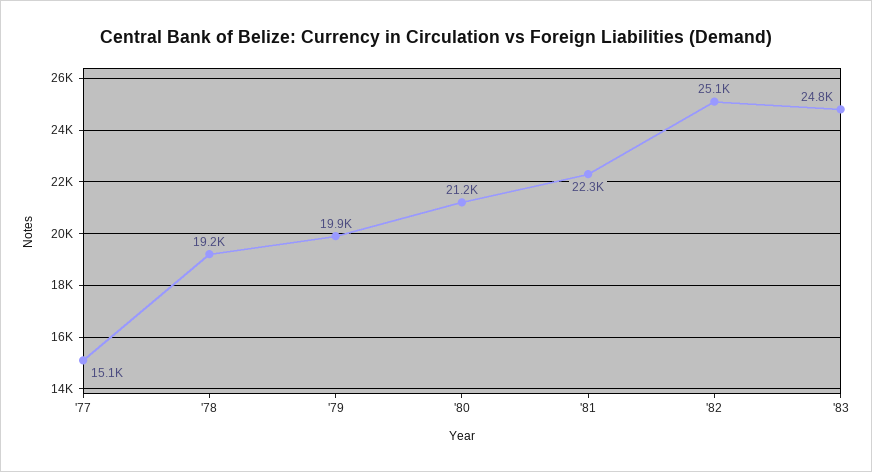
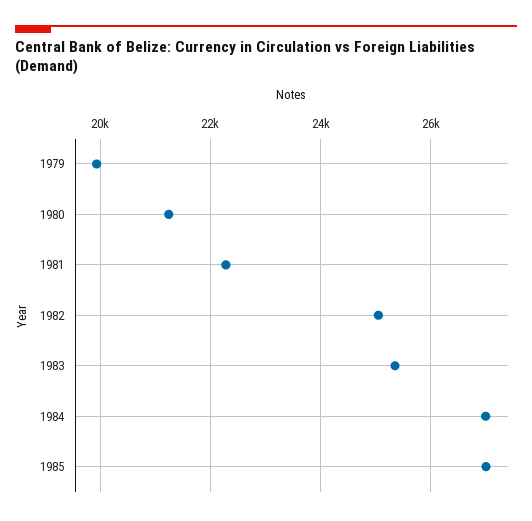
'77: 15100 -> none
'78: 19200 -> none
'83: 24800 -> 25400
1984: none -> 27000
1985: none -> 27000

